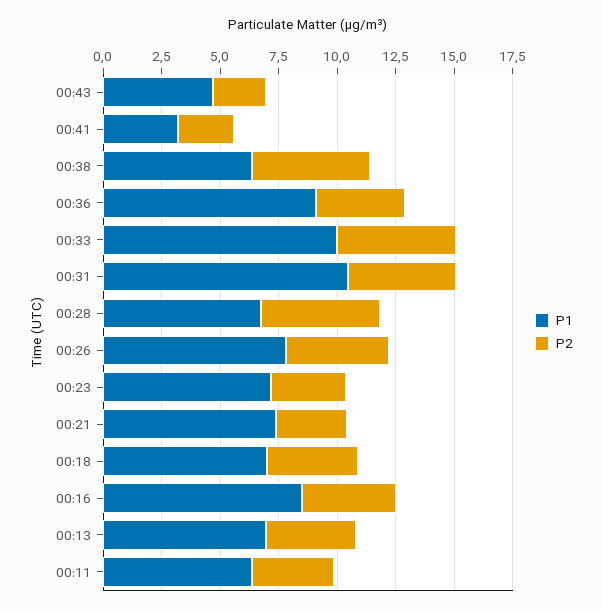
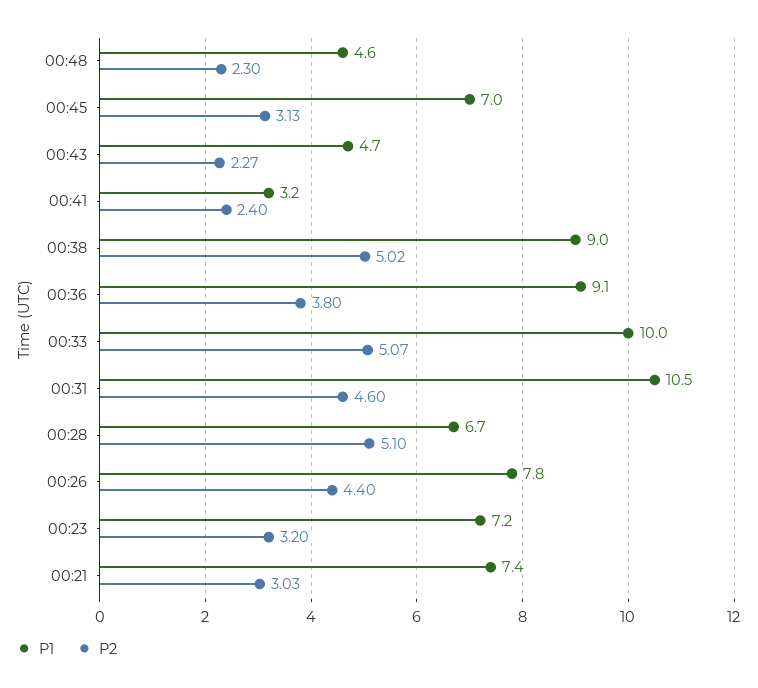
P1, 00:38: 6.5 -> 9
P1, 00:18: 7 -> none
P2, 00:18: 4 -> none
P1, 00:16: 8.5 -> none
P2, 00:16: 4 -> none
P1, 00:13: 7 -> none
P2, 00:13: 4 -> none
P1, 00:11: 6.5 -> none
P2, 00:11: 3.5 -> none
P1, 00:48: none -> 4.6
P2, 00:48: none -> 2.3
P1, 00:45: none -> 7
P2, 00:45: none -> 3.13

